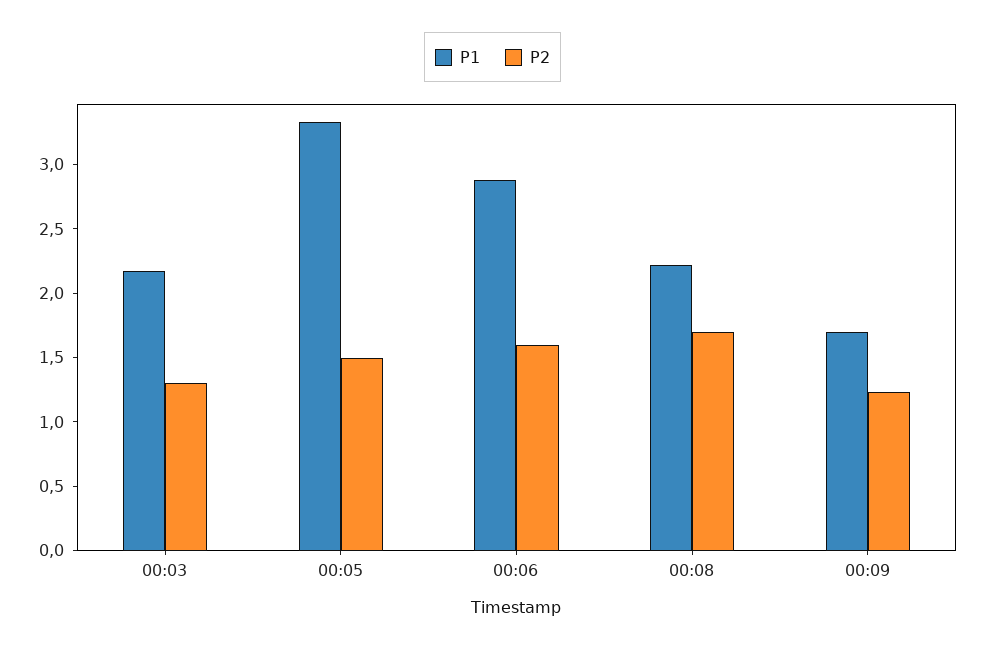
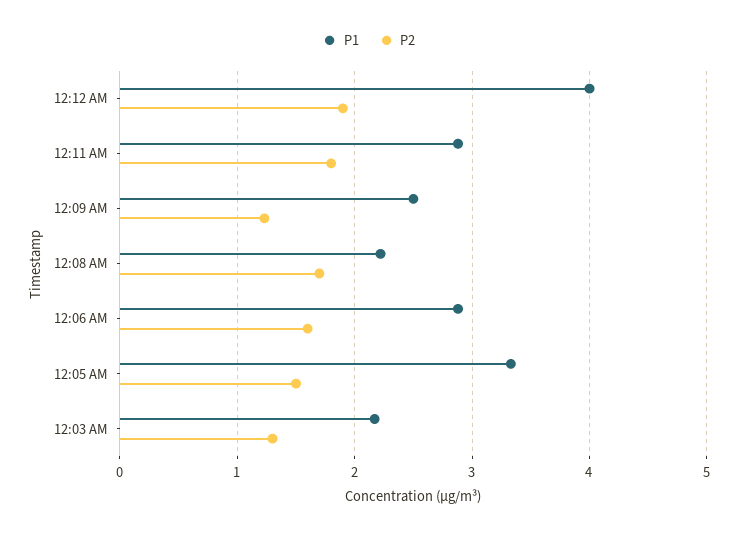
P1, 00:09: 1.7 -> 2.5
P1, 12:12 AM: none -> 4
P2, 12:12 AM: none -> 1.9
P1, 12:11 AM: none -> 2.9
P2, 12:11 AM: none -> 1.8

